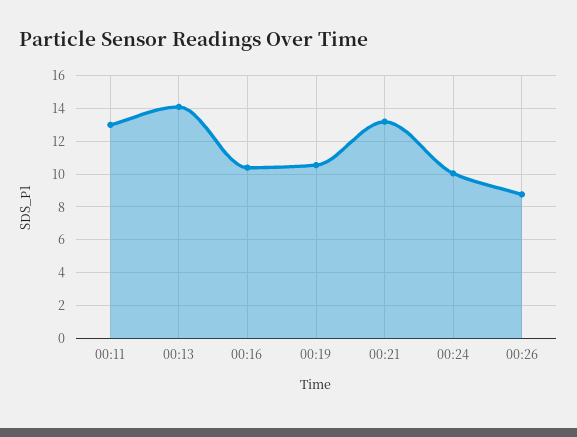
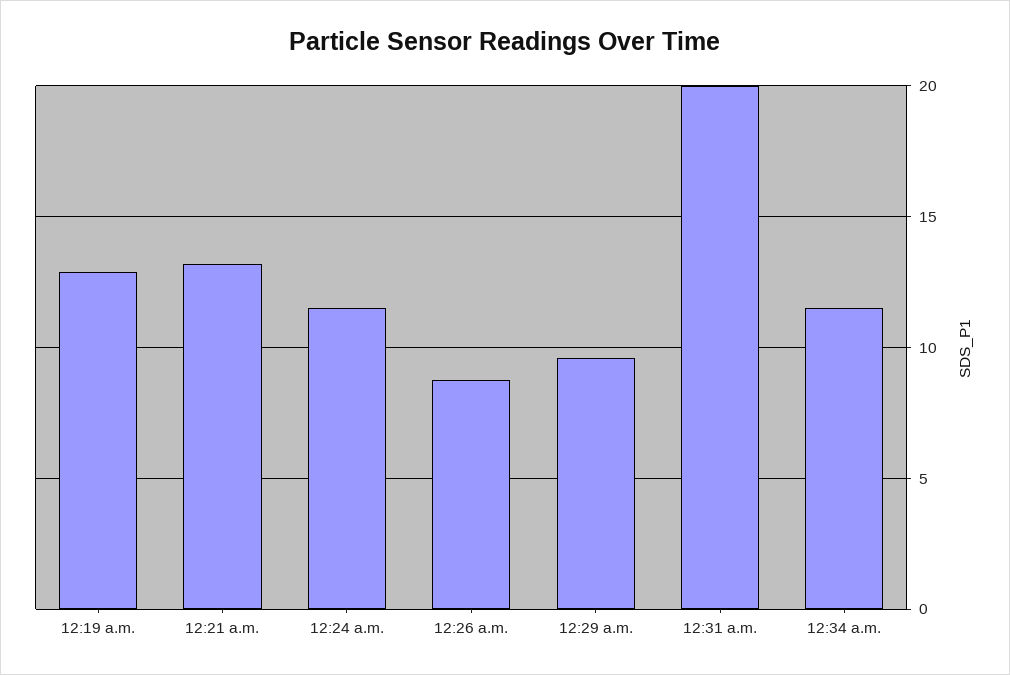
00:11: 13 -> none
00:13: 14 -> none
00:16: 10.5 -> none
00:19: 10.5 -> 13
00:24: 10 -> 11.5
12:29 a.m.: none -> 9.5
12:31 a.m.: none -> 20
12:34 a.m.: none -> 11.5

